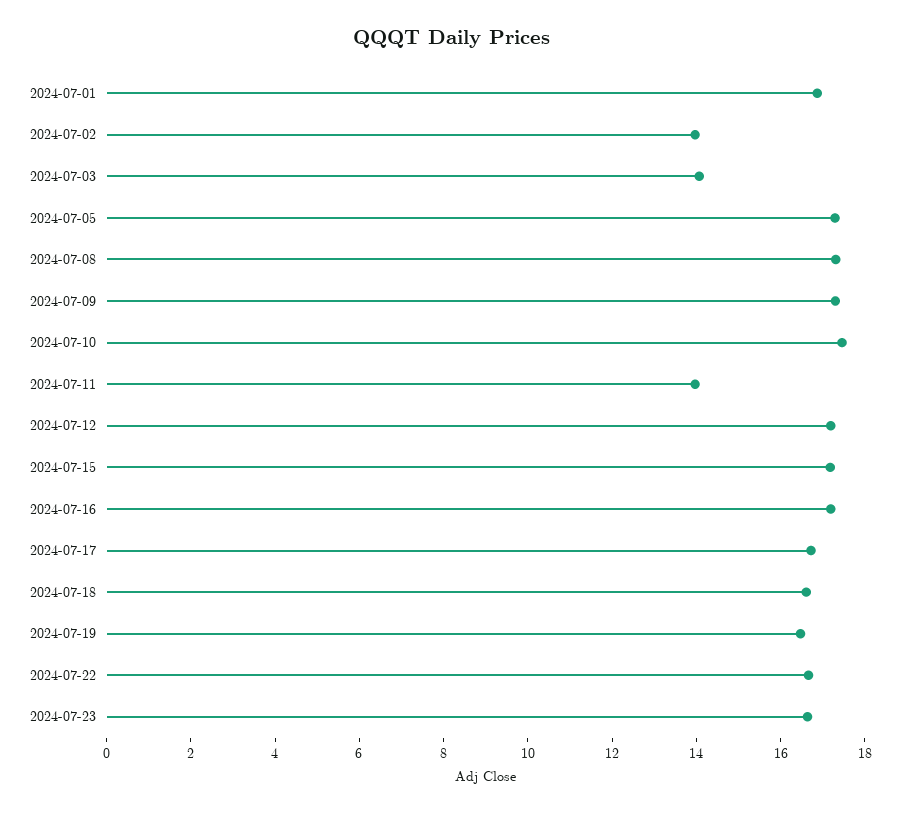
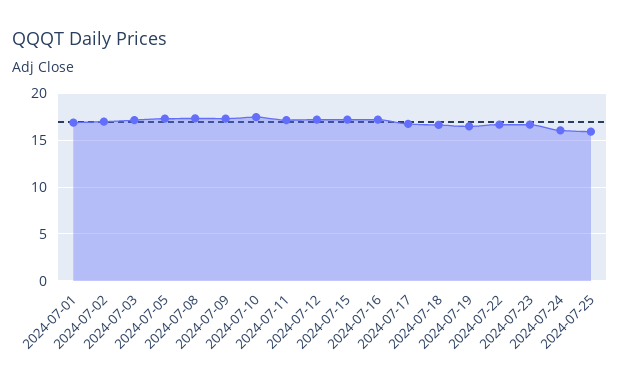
2024-07-02: 14 -> 17
2024-07-03: 14 -> 17
2024-07-11: 14 -> 17
2024-07-24: none -> 16
2024-07-25: none -> 16

